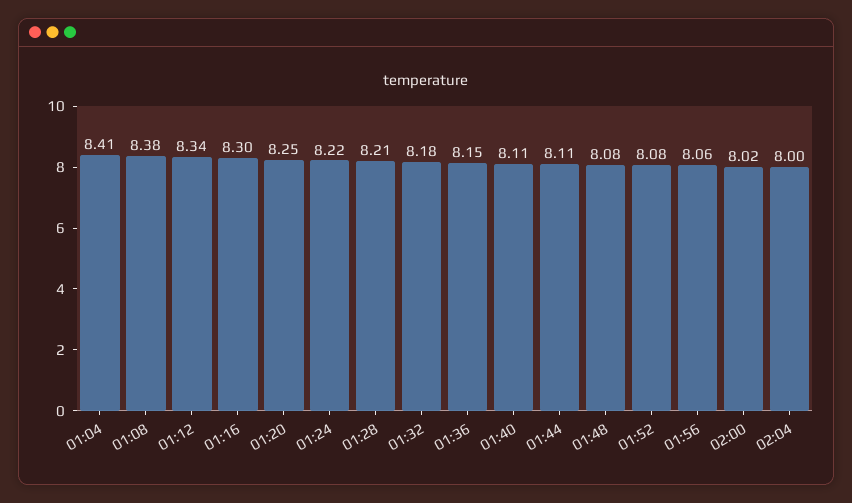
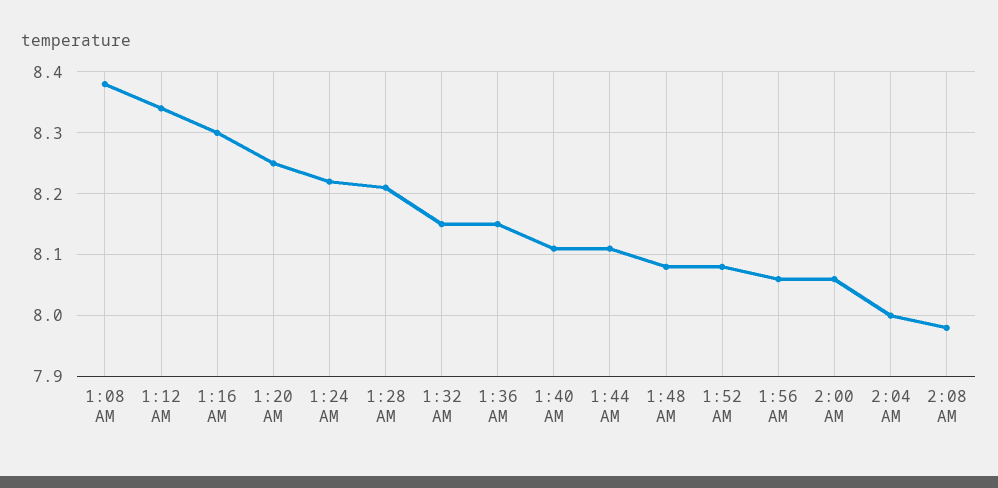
01:04: 8.41 -> none
01:32: 8.18 -> 8.15
02:00: 8.02 -> 8.06
2:08 AM: none -> 7.98

